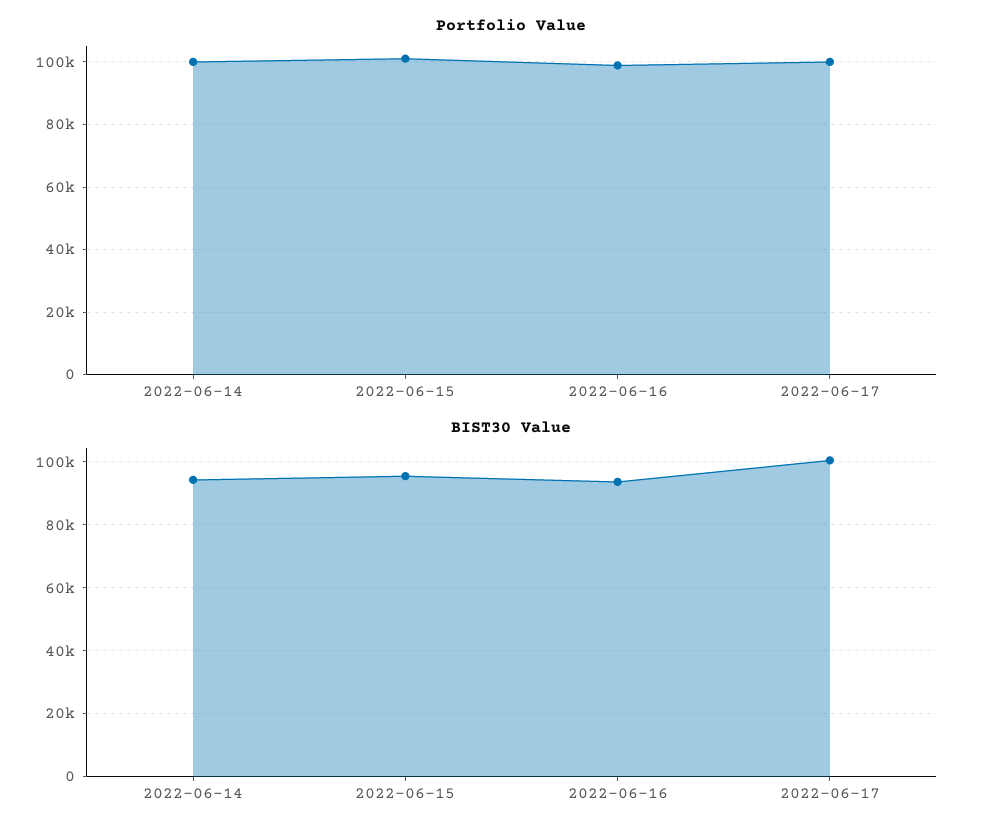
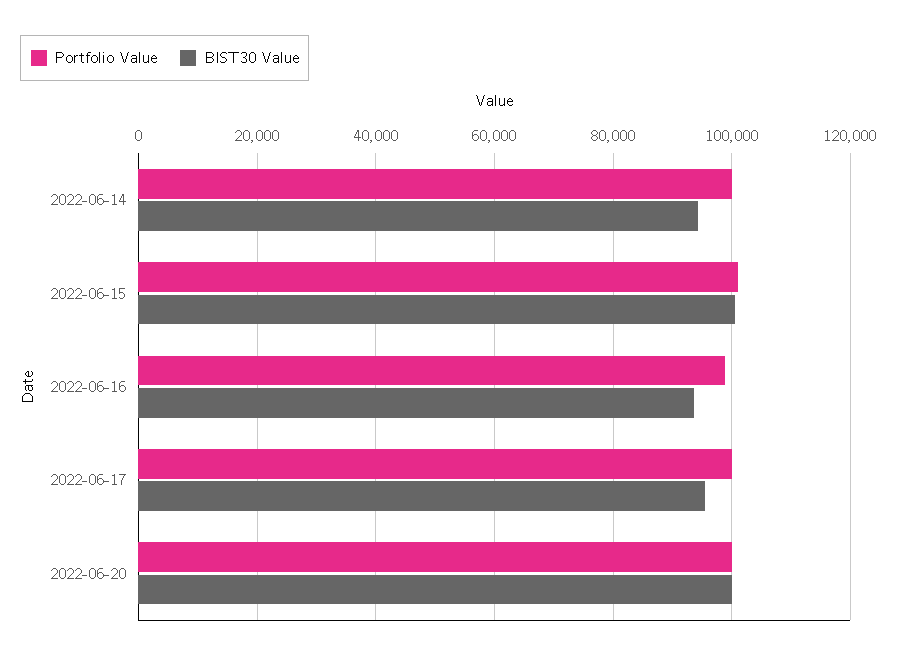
BIST30 Value, 2022-06-15: 96000 -> 100000
BIST30 Value, 2022-06-17: 100000 -> 96000
Portfolio Value, 2022-06-20: none -> 100000
BIST30 Value, 2022-06-20: none -> 100000

